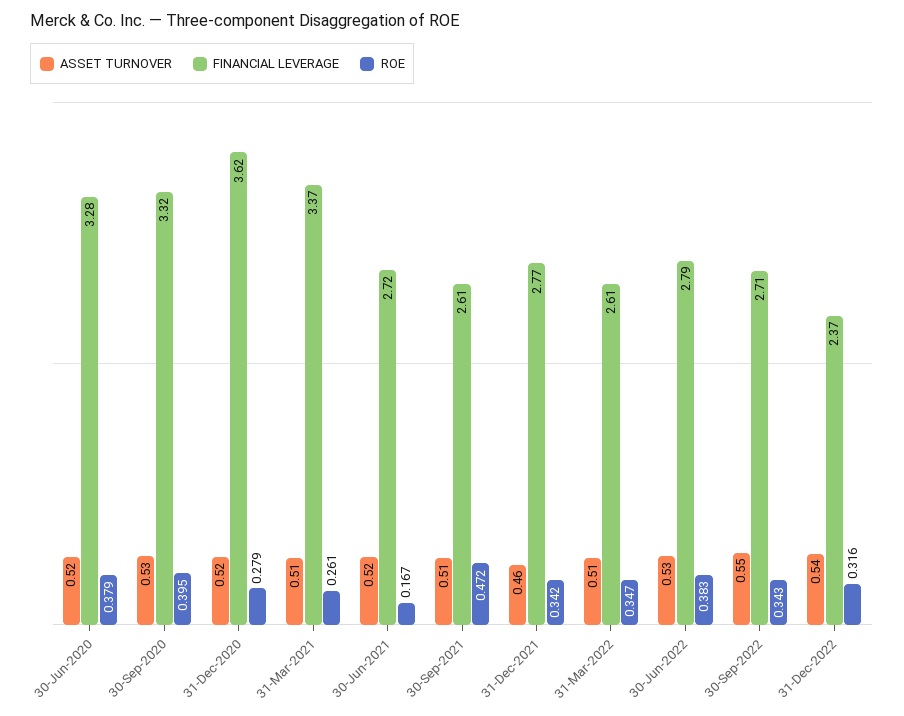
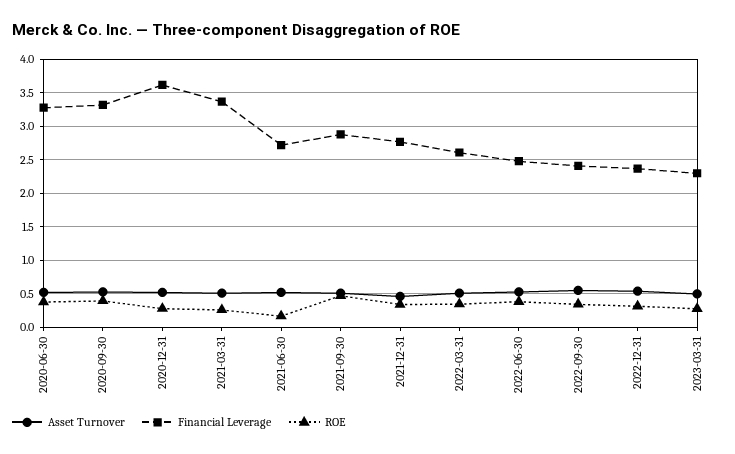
FINANCIAL LEVERAGE, 30-Sep-2021: 2.61 -> 2.9
FINANCIAL LEVERAGE, 30-Jun-2022: 2.79 -> 2.5
FINANCIAL LEVERAGE, 30-Sep-2022: 2.71 -> 2.4
ASSET TURNOVER, 2023-03-31: none -> 0.5
FINANCIAL LEVERAGE, 2023-03-31: none -> 2.3
ROE, 2023-03-31: none -> 0.3

